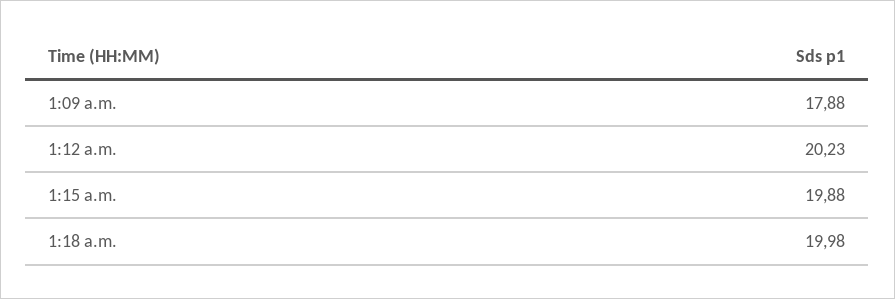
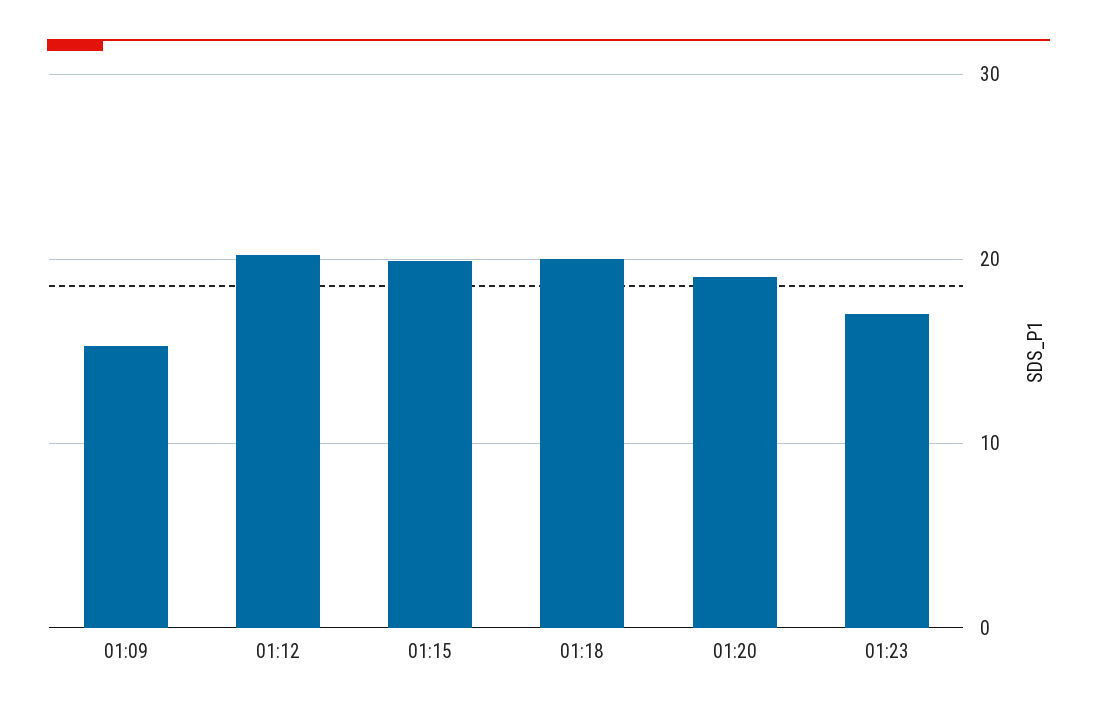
1:09 a.m.: 17.88 -> 15
01:20: none -> 19
01:23: none -> 17

